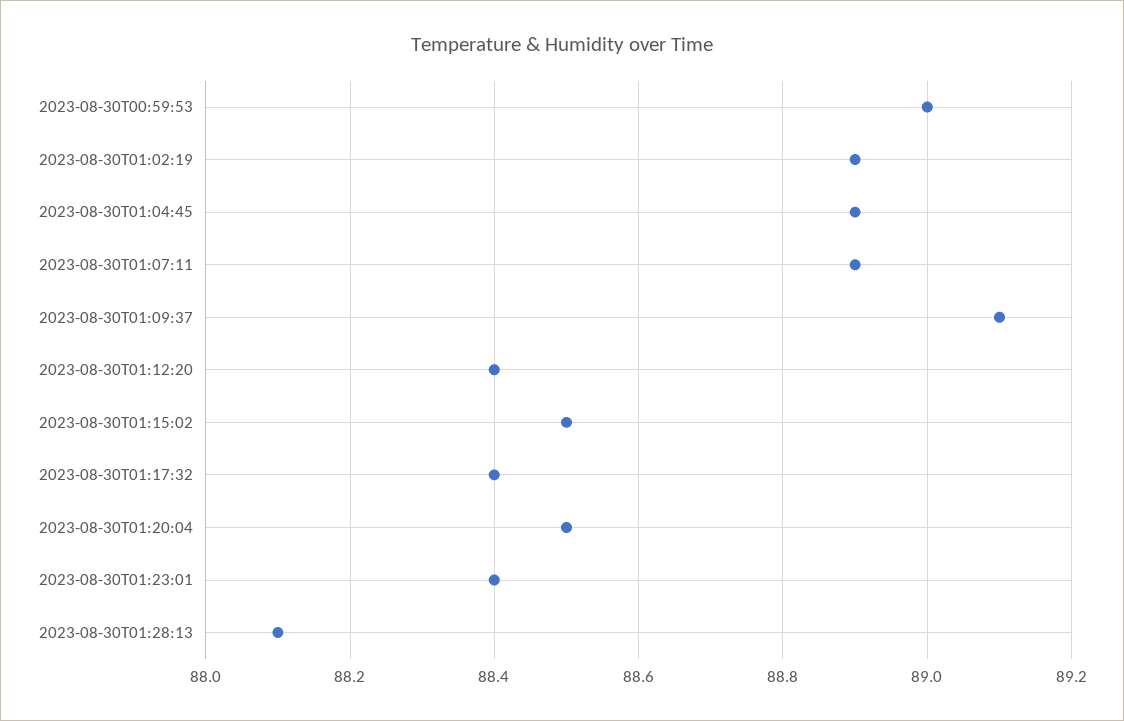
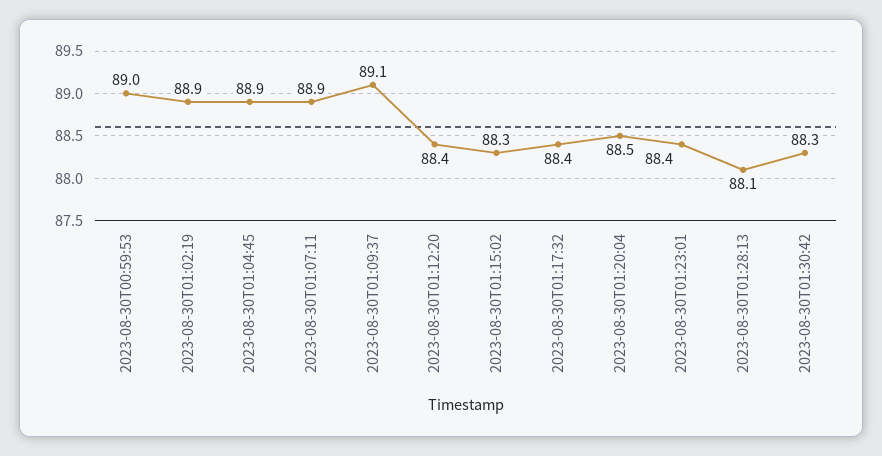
2023-08-30T01:15:02: 88.5 -> 88.3
2023-08-30T01:30:42: none -> 88.3

